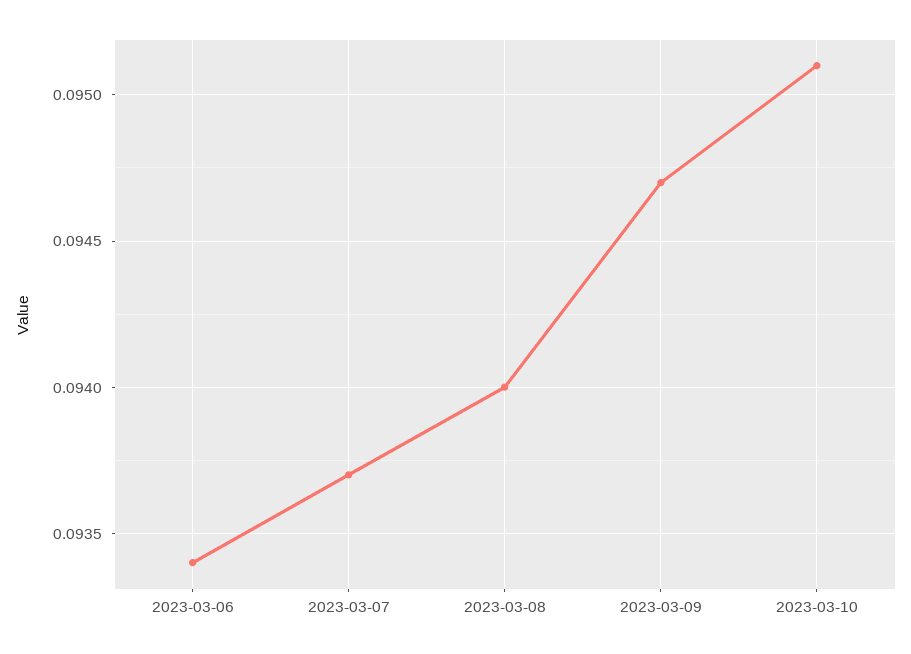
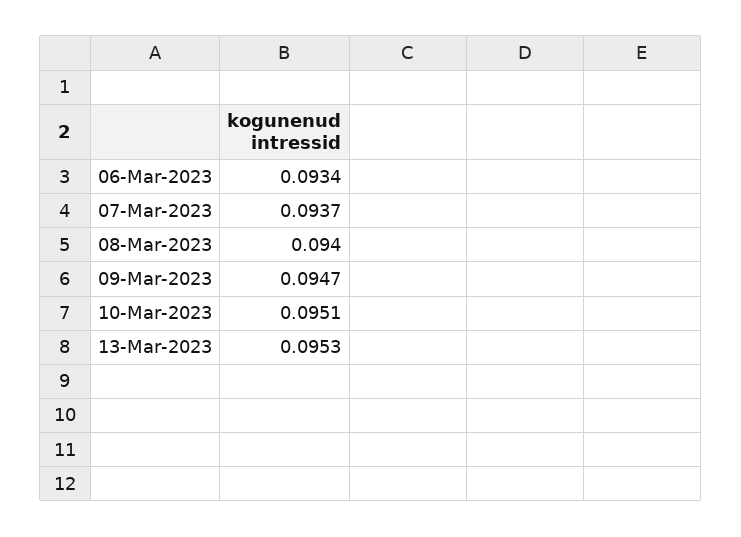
13-Mar-2023: none -> 0.0953

